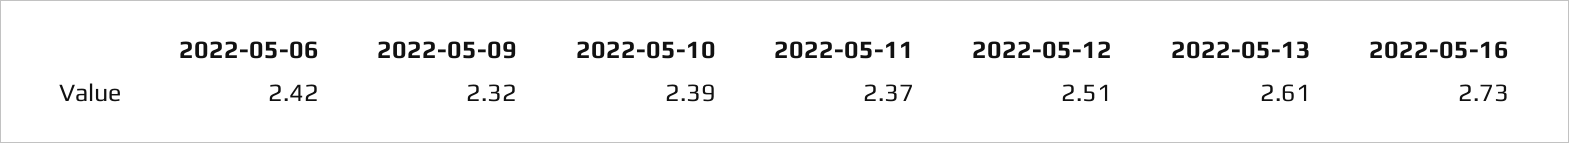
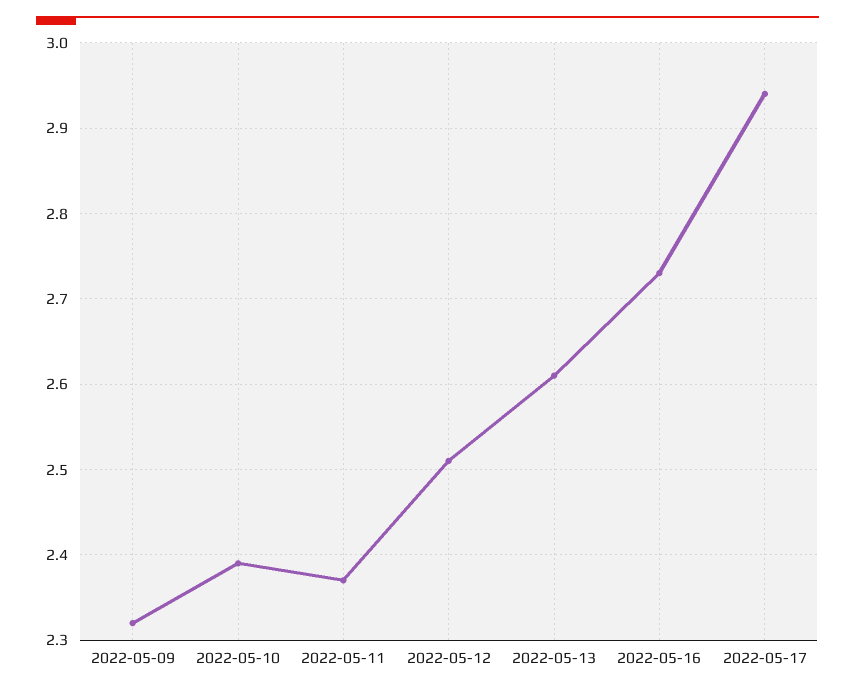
2022-05-06: 2.42 -> none
2022-05-17: none -> 2.94

